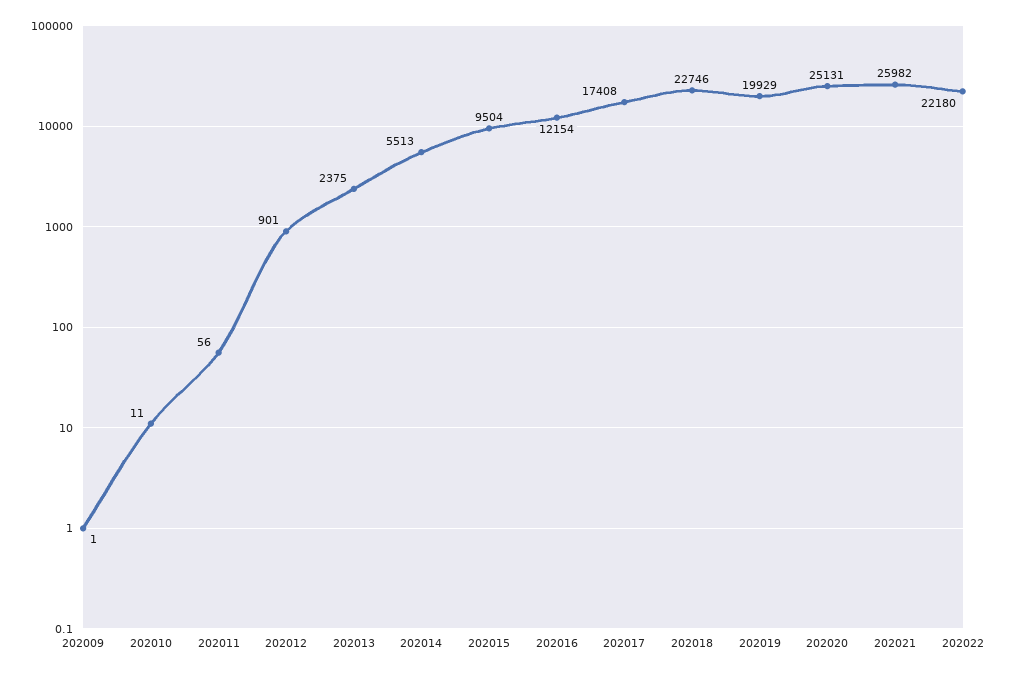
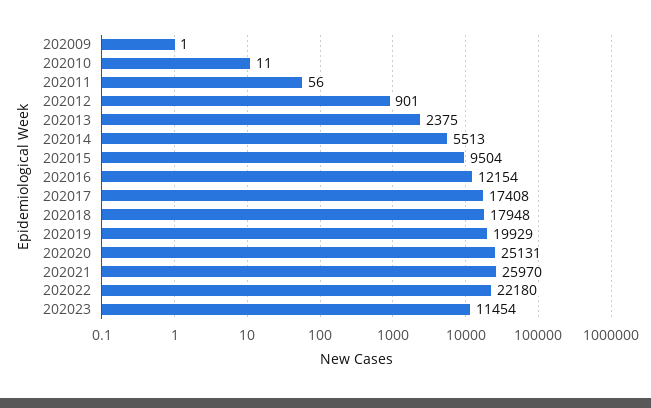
202018: 22746 -> 17948
202021: 25982 -> 25970
202023: none -> 11454

